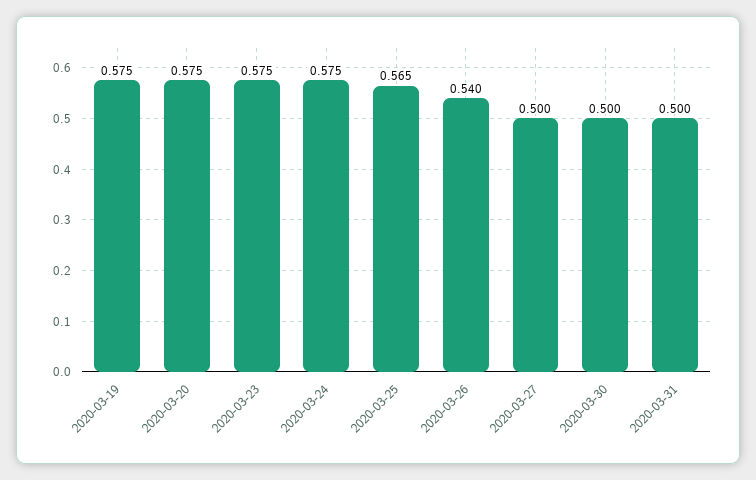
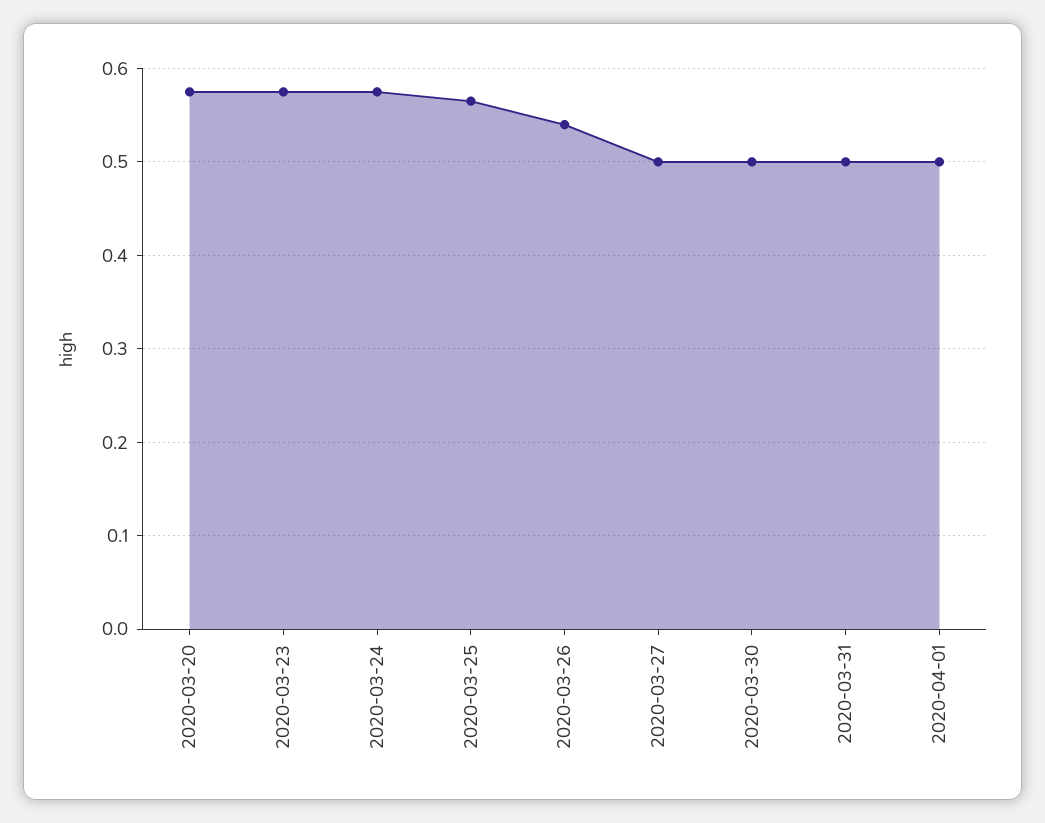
2020-03-19: 0.575 -> none
2020-04-01: none -> 0.5

